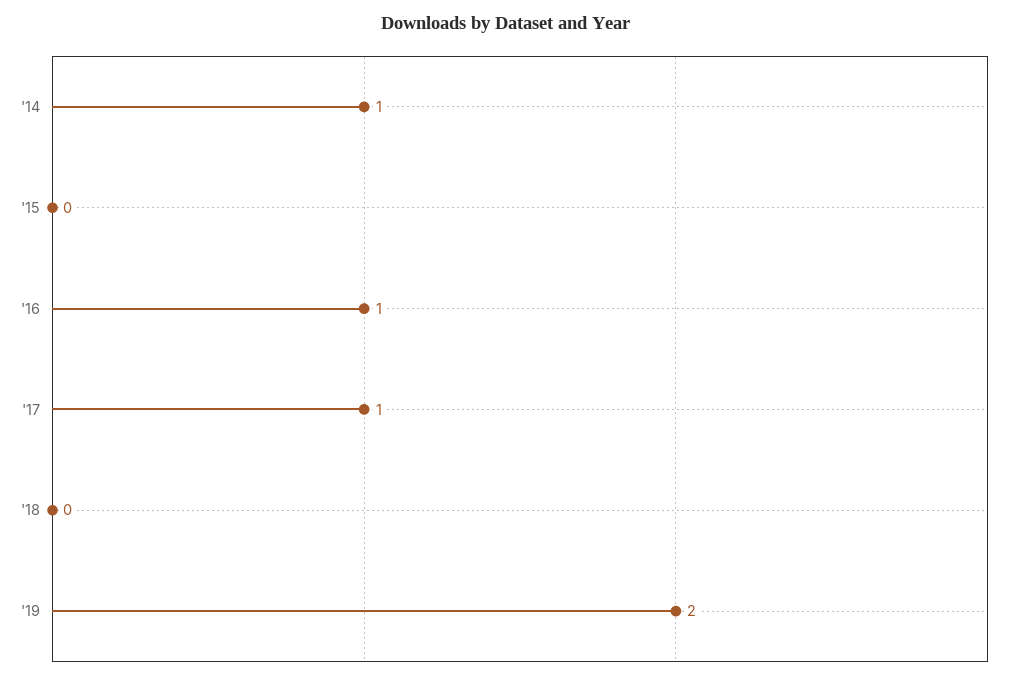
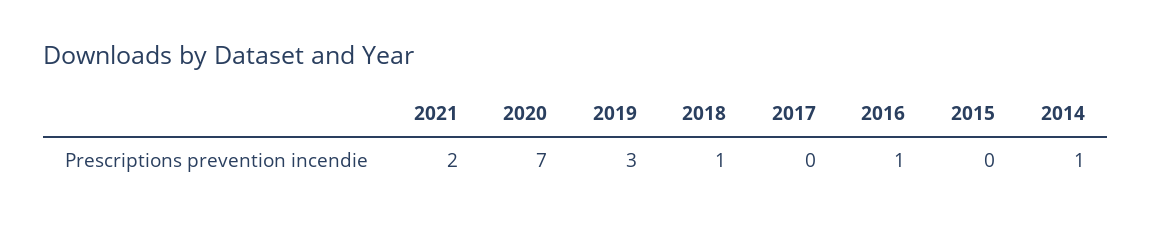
'17: 1 -> 0
'18: 0 -> 1
'19: 2 -> 3
2021: none -> 2
2020: none -> 7

